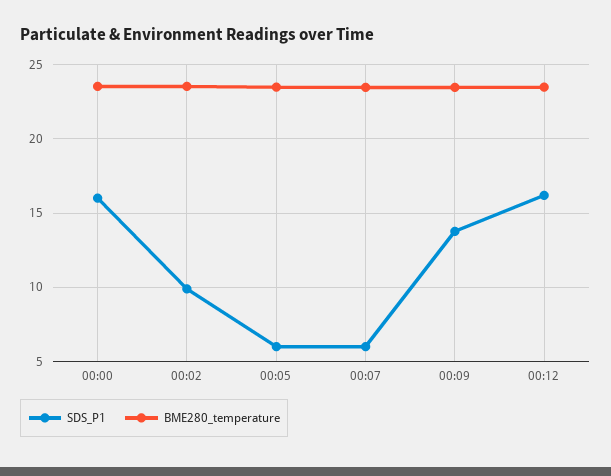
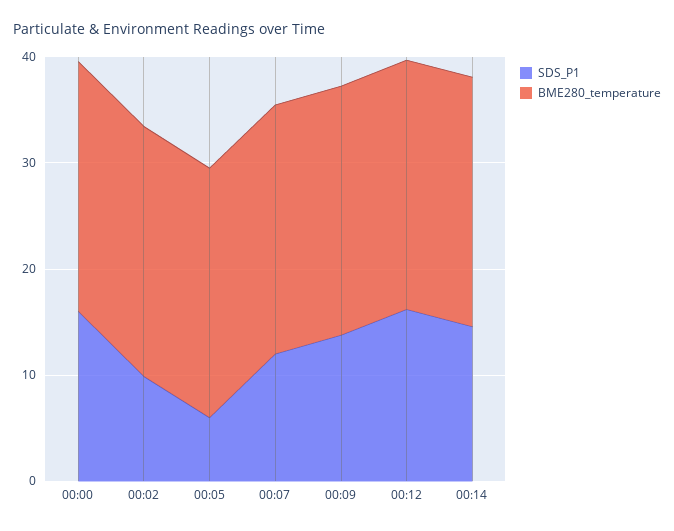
SDS_P1, 00:07: 6 -> 12
SDS_P1, 00:14: none -> 14
BME280_temperature, 00:14: none -> 24

